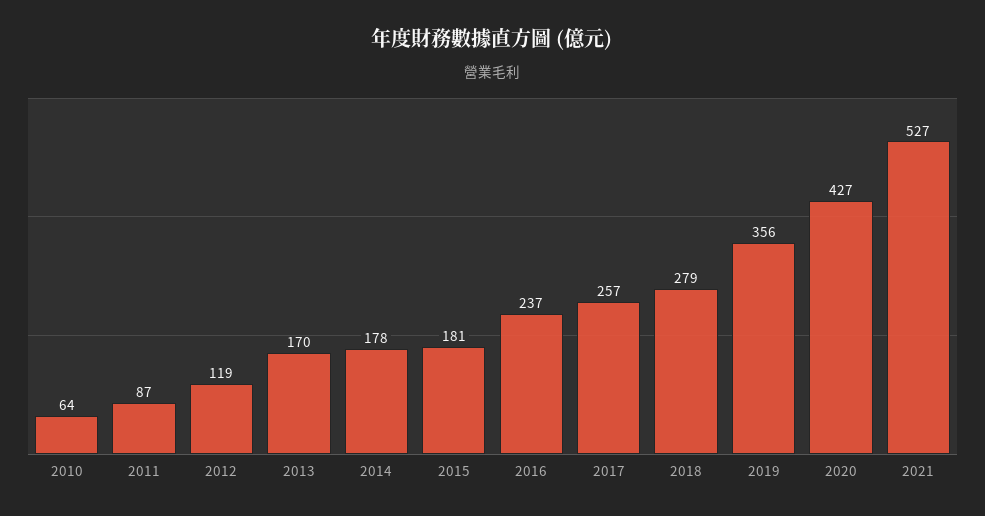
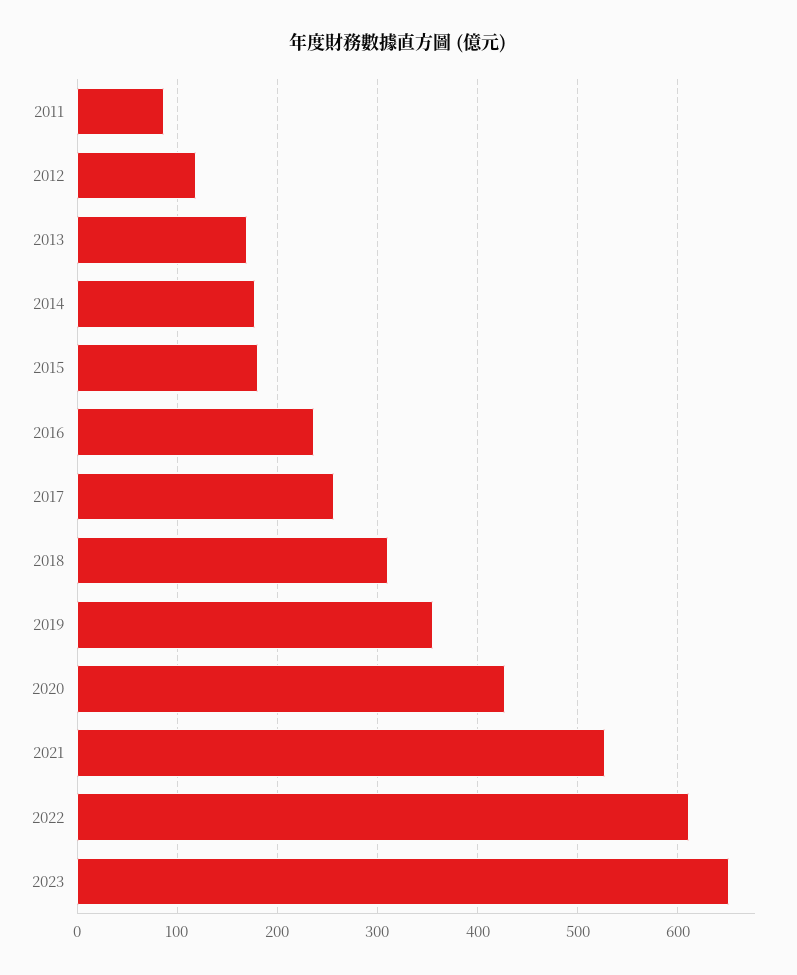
2010: 64 -> none
2018: 279 -> 310
2022: none -> 610
2023: none -> 650

